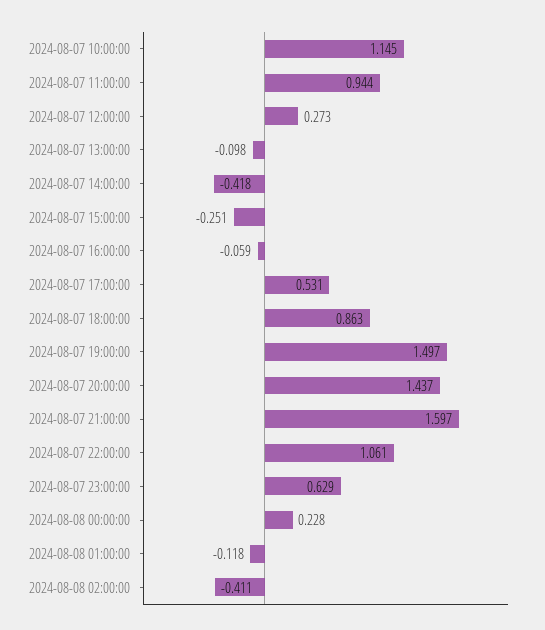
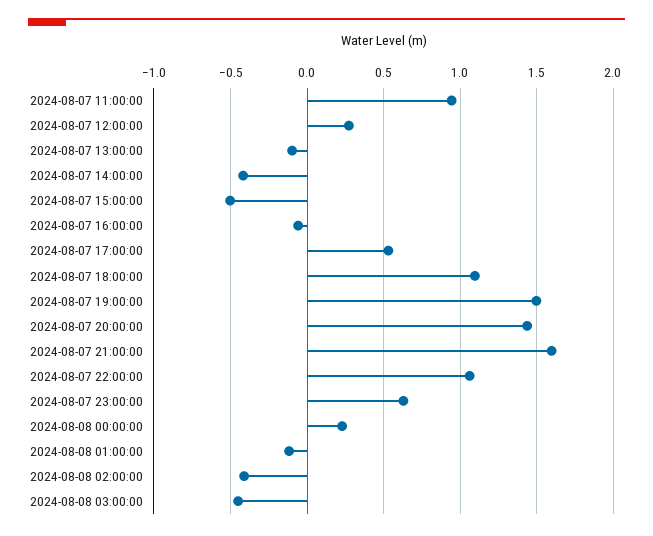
2024-08-07 10:00:00: 1.145 -> none
2024-08-07 15:00:00: -0.251 -> -0.5
2024-08-07 18:00:00: 0.863 -> 1.1
2024-08-08 03:00:00: none -> -0.45

